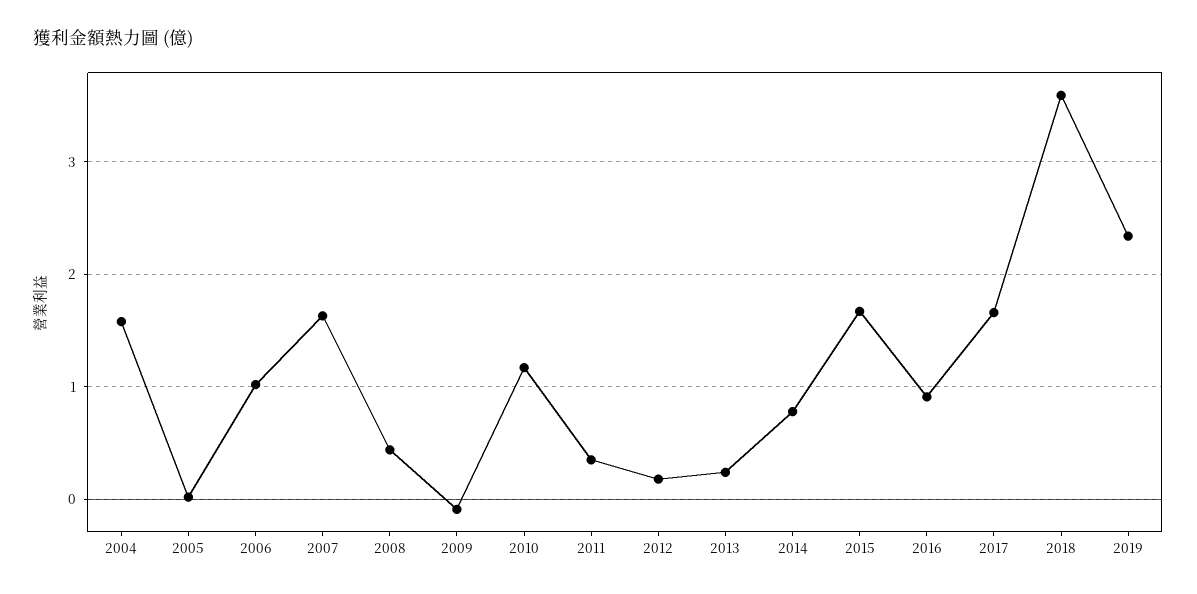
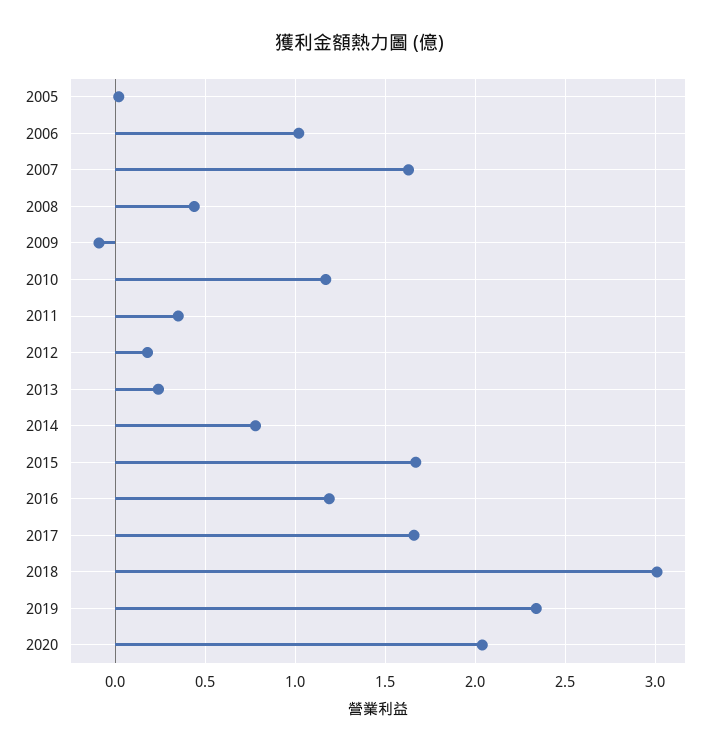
2004: 1.6 -> none
2016: 0.9 -> 1.2
2018: 3.6 -> 3
2020: none -> 2.05

